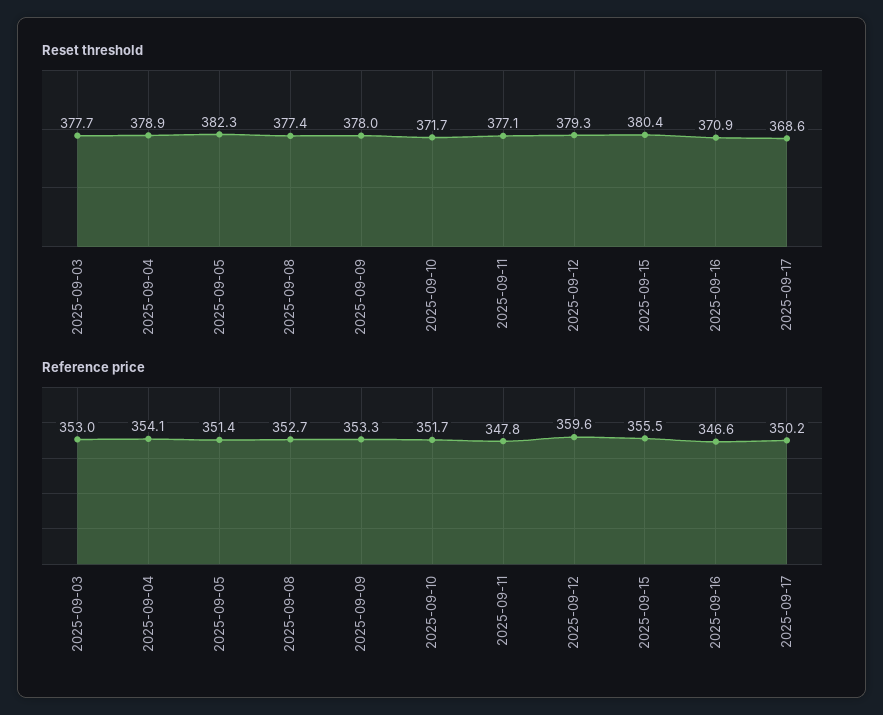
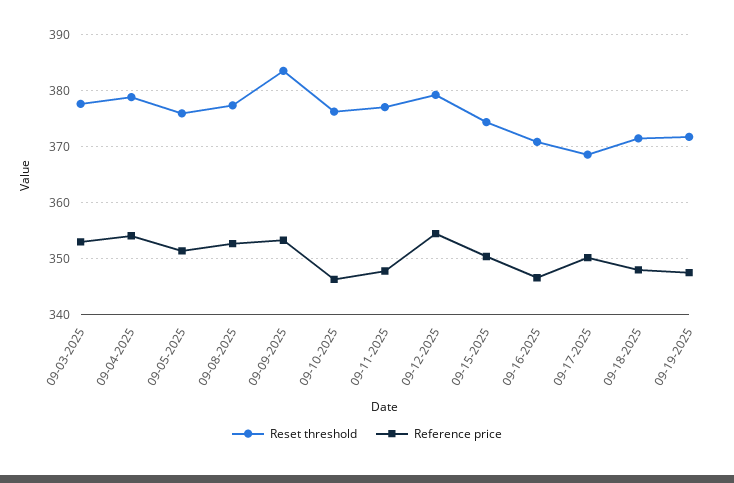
Reset threshold, 2025-09-05: 382.3 -> 376
Reset threshold, 2025-09-09: 378 -> 384
Reset threshold, 2025-09-10: 371.7 -> 376
Reset threshold, 2025-09-15: 380.4 -> 374
Reference price, 2025-09-10: 351.7 -> 346
Reference price, 2025-09-12: 359.6 -> 354
Reference price, 2025-09-15: 355.5 -> 350
Reset threshold, 09-18-2025: none -> 372
Reference price, 09-18-2025: none -> 348
Reset threshold, 09-19-2025: none -> 372
Reference price, 09-19-2025: none -> 348

